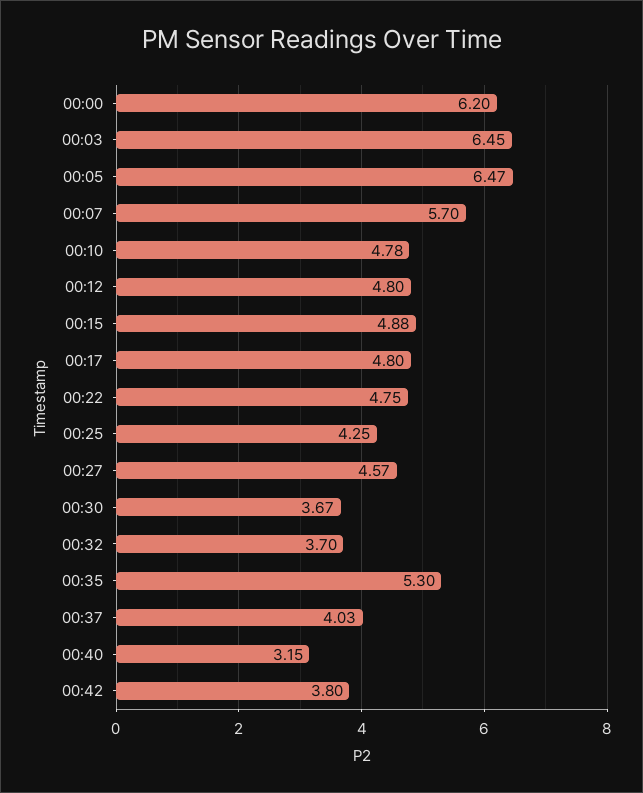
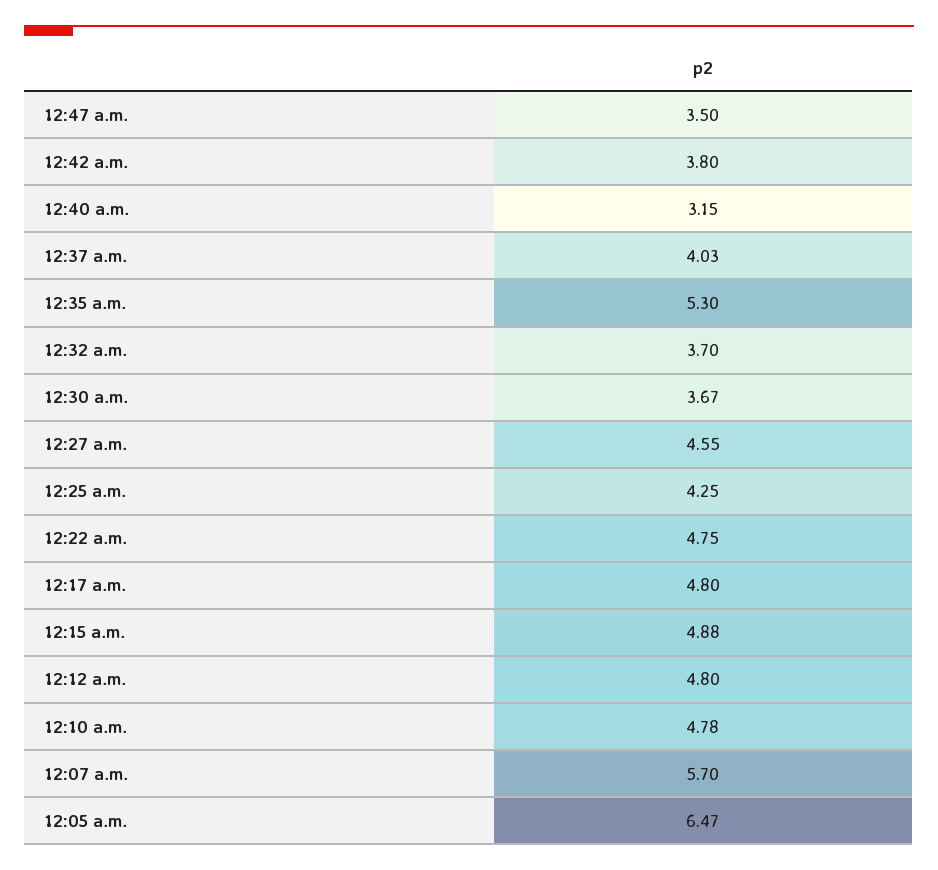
00:00: 6.2 -> none
00:03: 6.45 -> none
00:27: 4.57 -> 4.55
12:47 a.m.: none -> 3.5

